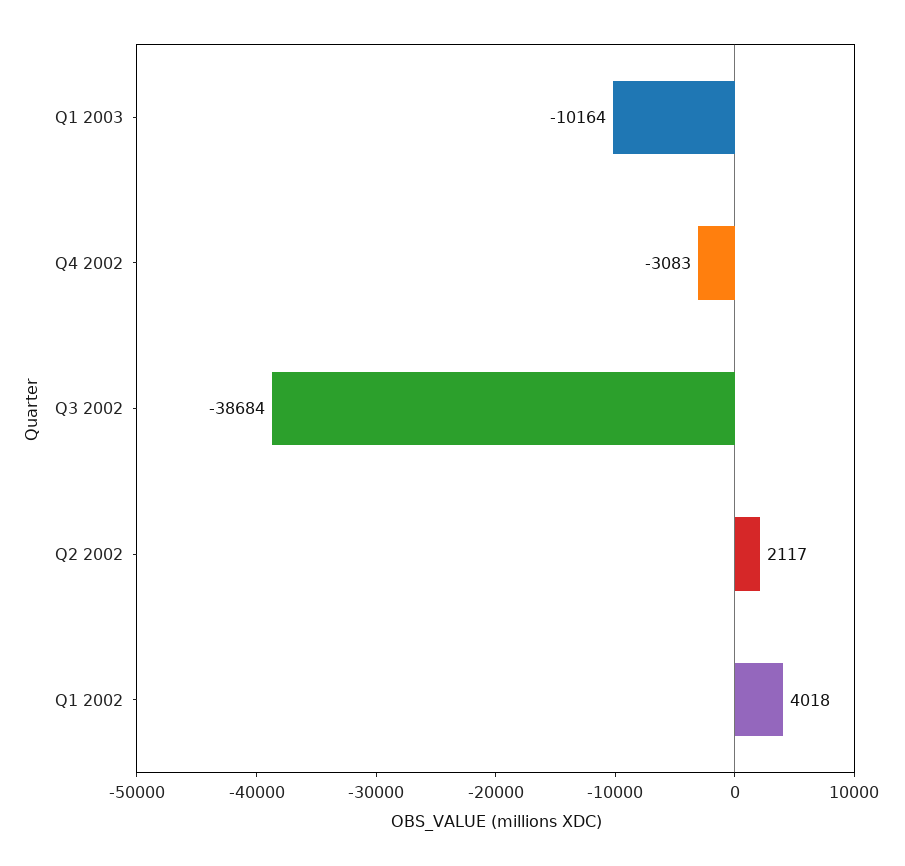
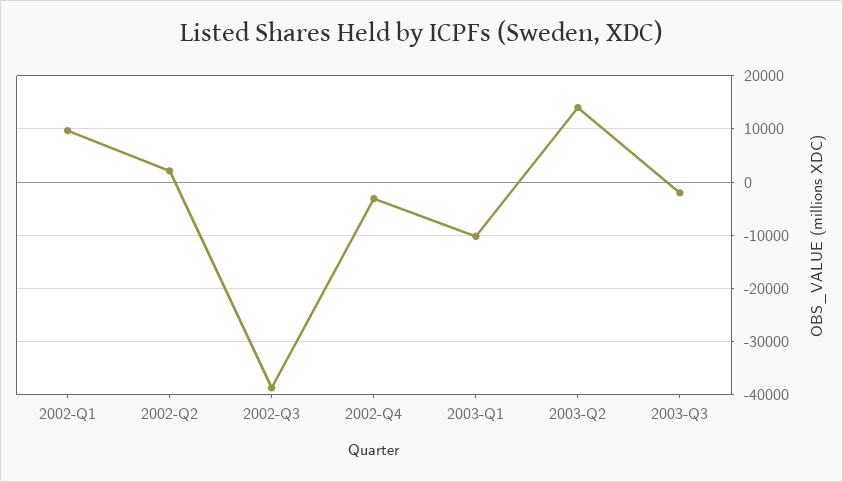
Q1 2002: 4018 -> 10000
2003-Q2: none -> 14000
2003-Q3: none -> -2000

